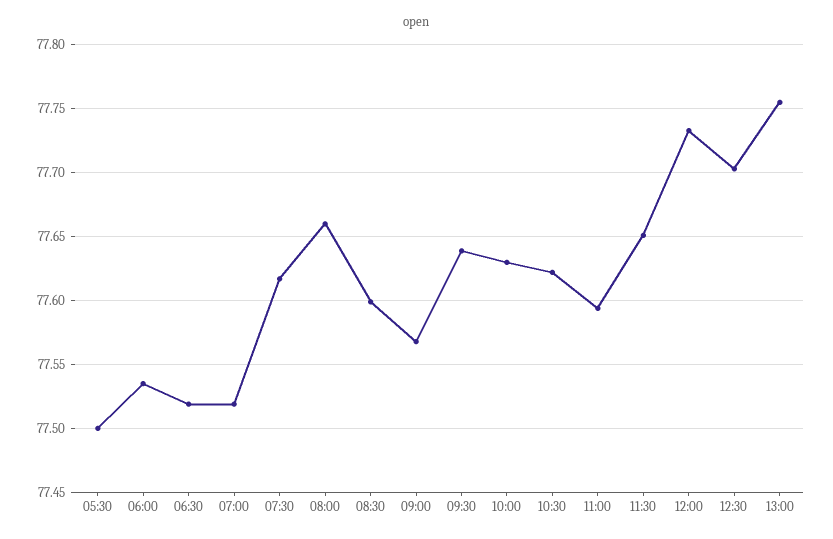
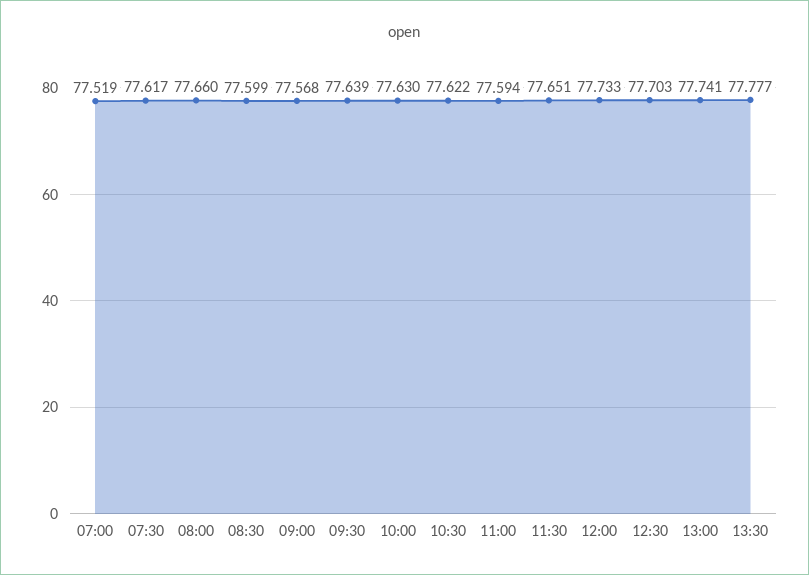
05:30: 77.5 -> none
06:00: 77.535 -> none
06:30: 77.52 -> none
13:00: 77.755 -> 77.741
13:30: none -> 77.777

